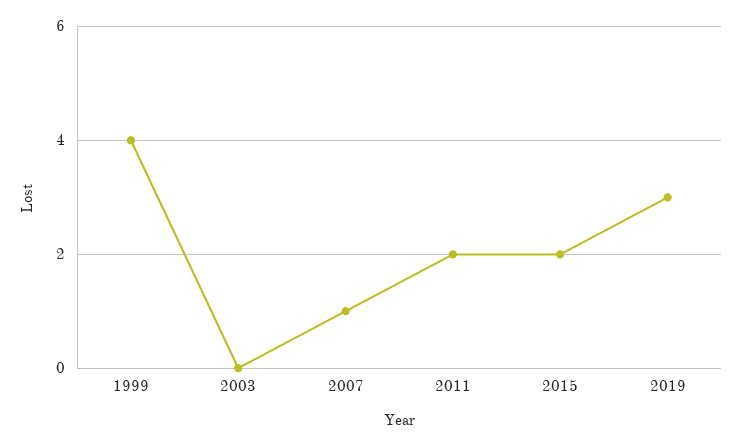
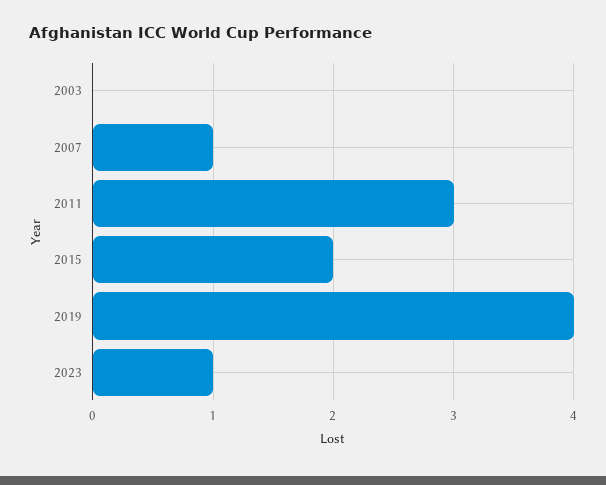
1999: 4 -> none
2011: 2 -> 3
2019: 3 -> 4
2023: none -> 1

